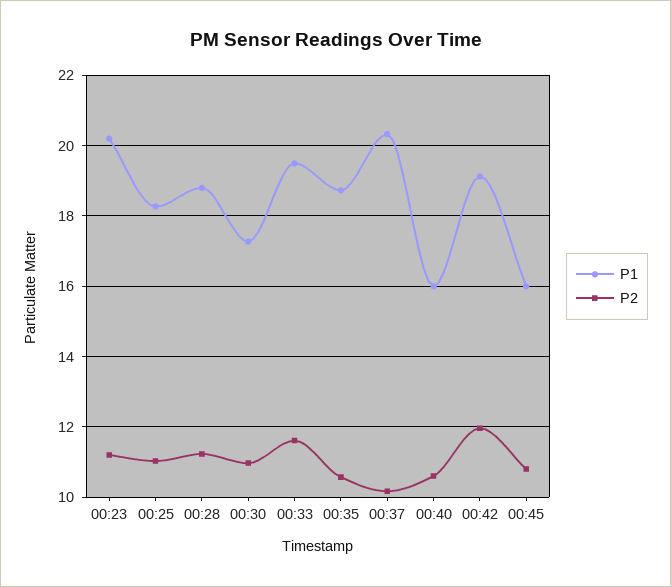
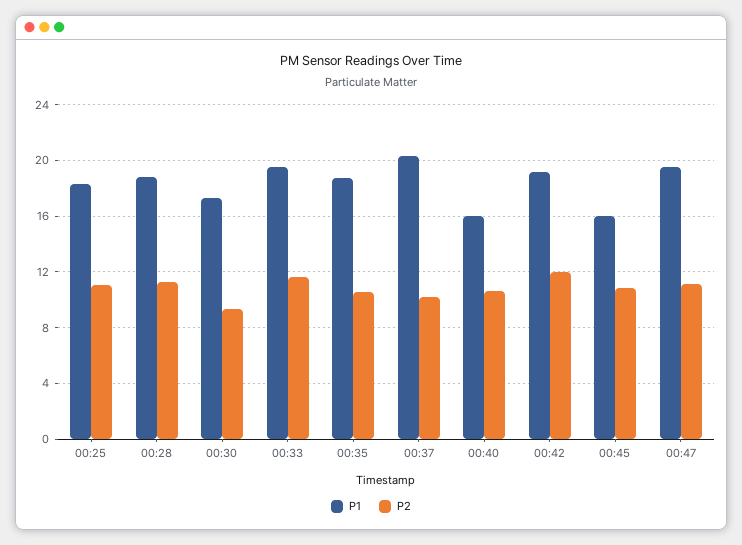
P1, 00:23: 20.2 -> none
P2, 00:23: 11.2 -> none
P2, 00:30: 11 -> 9.5
P1, 00:47: none -> 19.5
P2, 00:47: none -> 11

